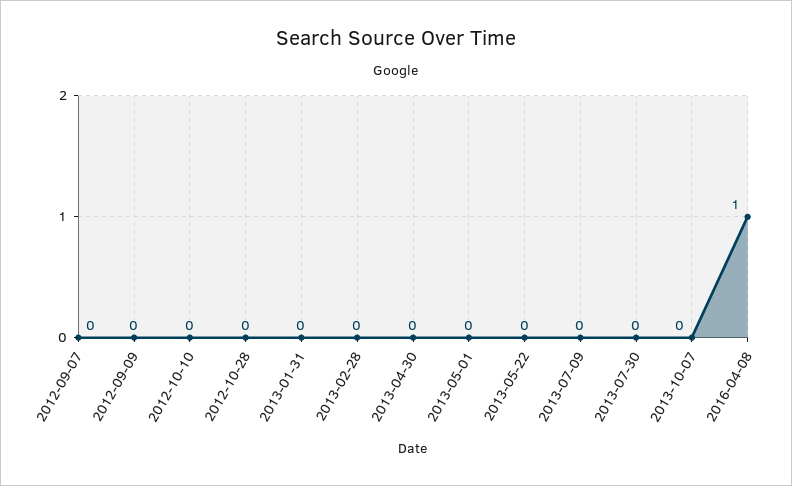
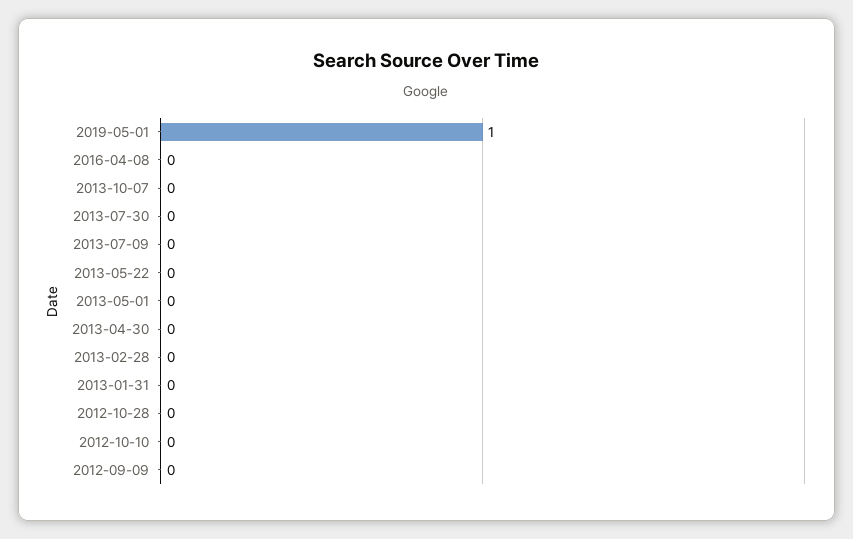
2012-09-07: 0 -> none
2016-04-08: 1 -> 0
2019-05-01: none -> 1

